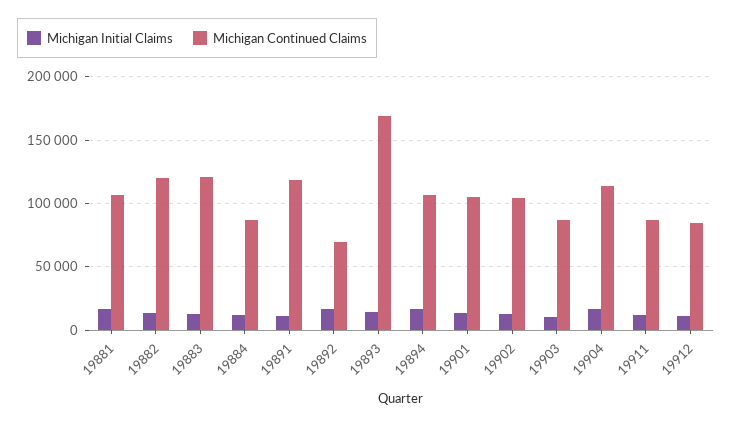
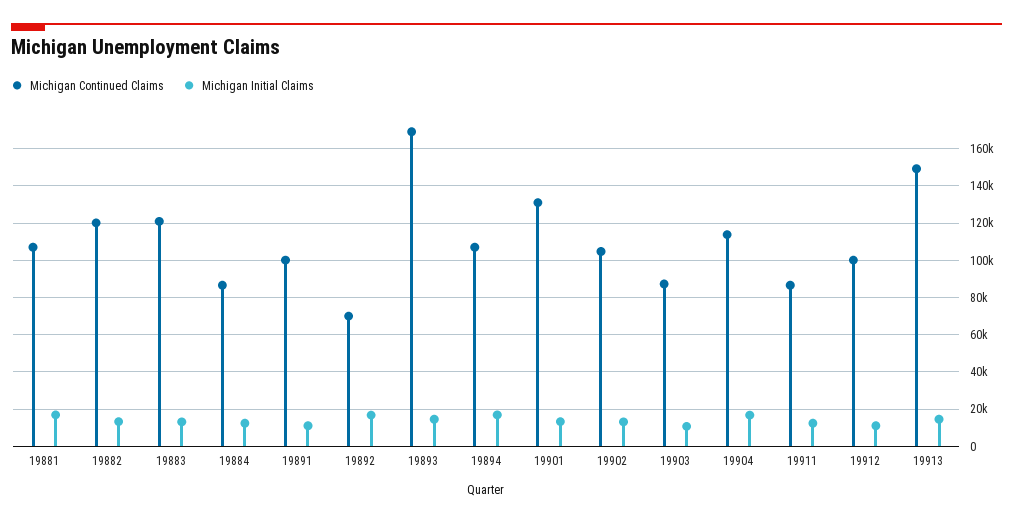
Michigan Continued Claims, 19891: 120000 -> 100000
Michigan Continued Claims, 19901: 105000 -> 130000
Michigan Continued Claims, 19912: 85000 -> 100000
Michigan Continued Claims, 19913: none -> 150000
Michigan Initial Claims, 19913: none -> 15000

